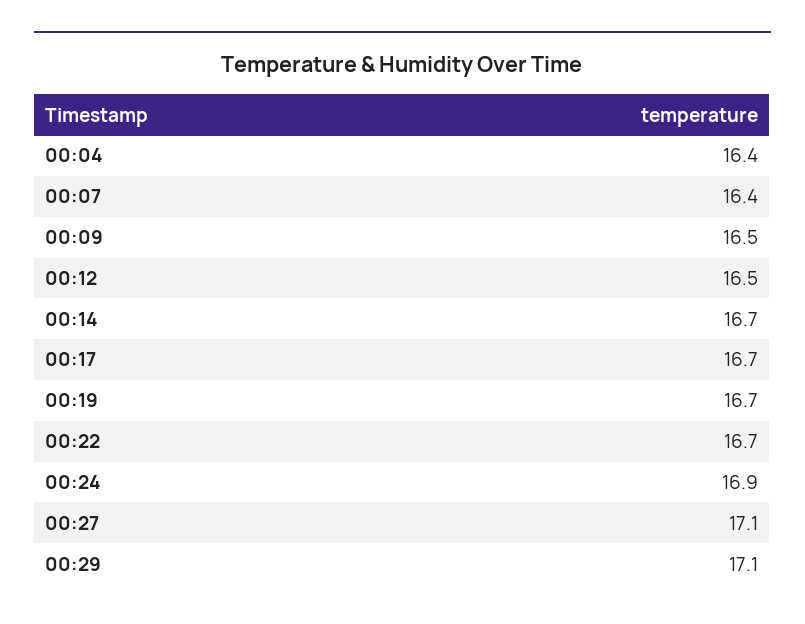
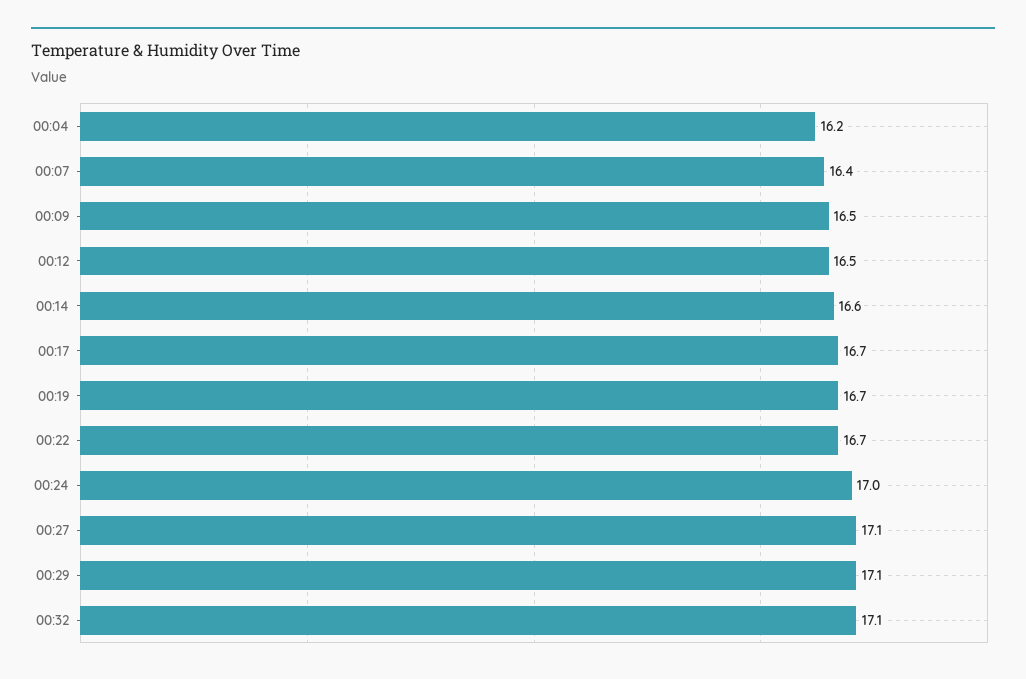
00:04: 16.4 -> 16.2
00:14: 16.7 -> 16.6
00:24: 16.9 -> 17
00:32: none -> 17.1

